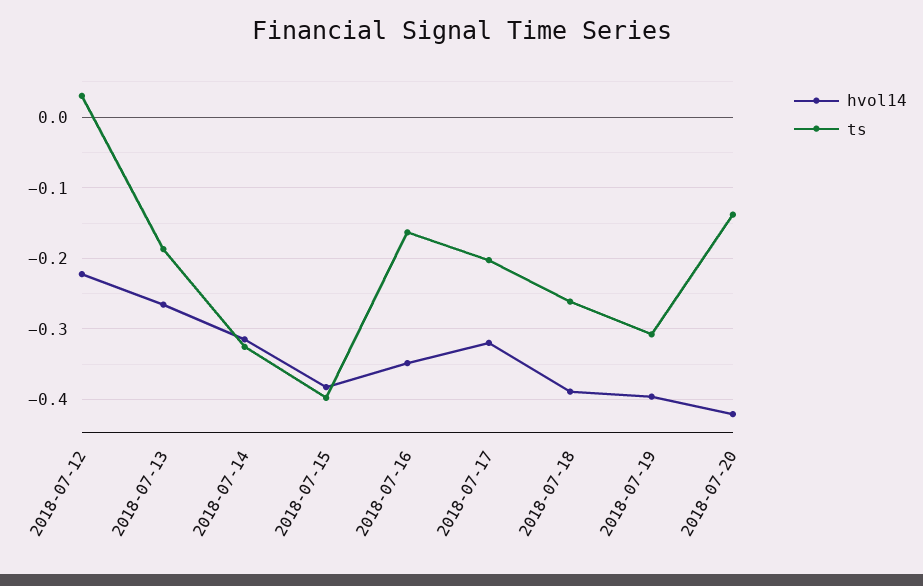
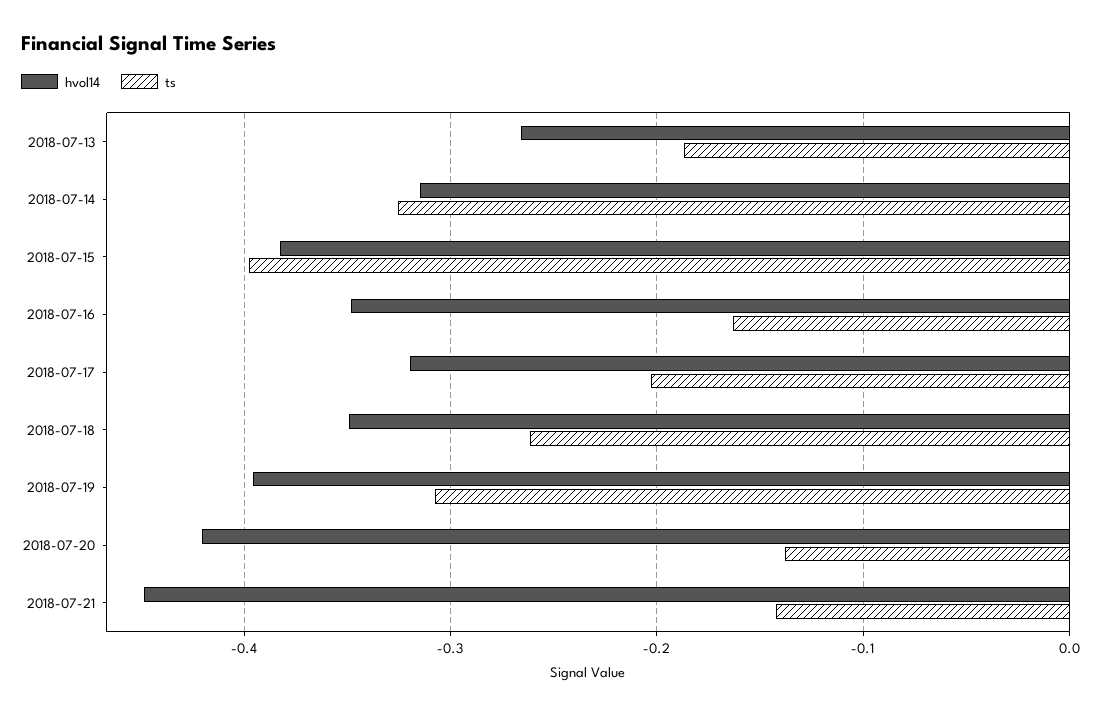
hvol14, 2018-07-12: -0.22 -> none
ts, 2018-07-12: 0.03 -> none
hvol14, 2018-07-18: -0.39 -> -0.35
hvol14, 2018-07-21: none -> -0.45
ts, 2018-07-21: none -> -0.14

